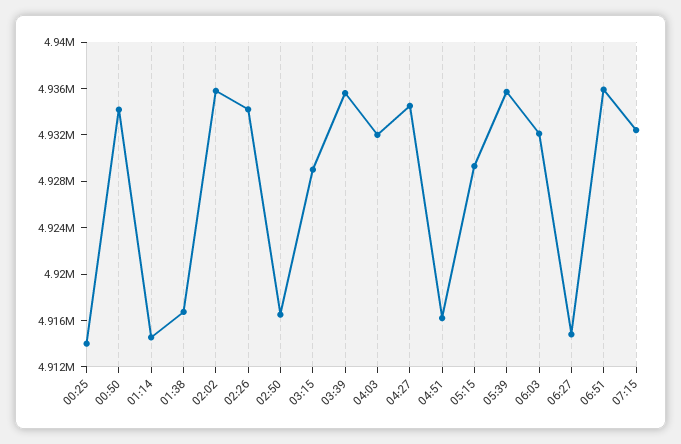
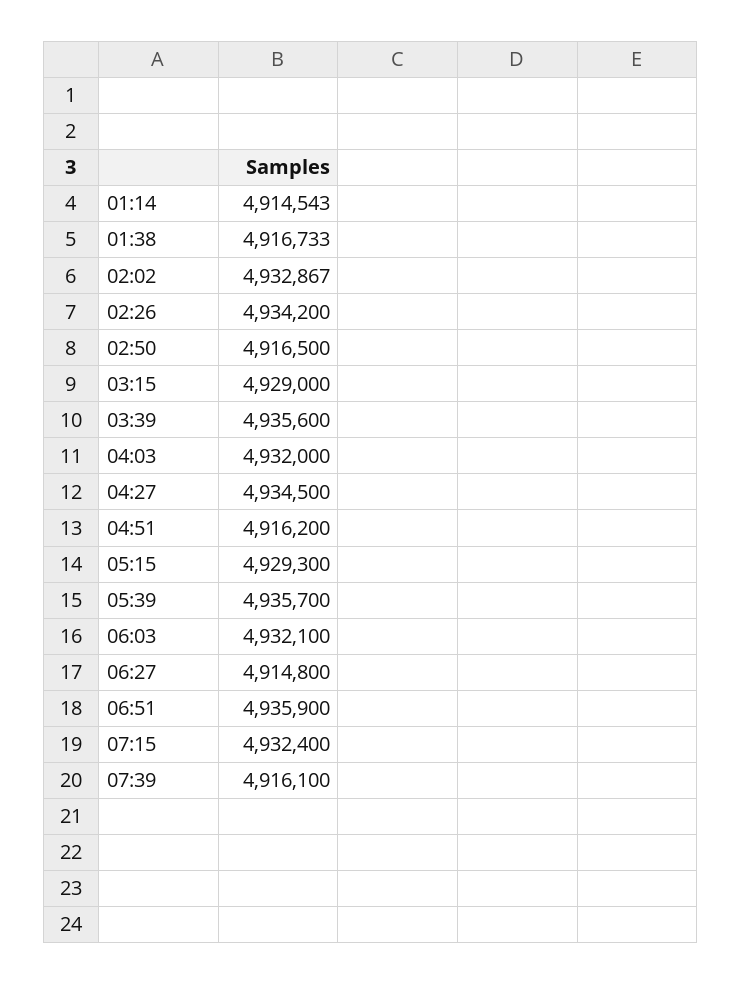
00:25: 4914000 -> none
00:50: 4934000 -> none
02:02: 4936000 -> 4932867
07:39: none -> 4916100

